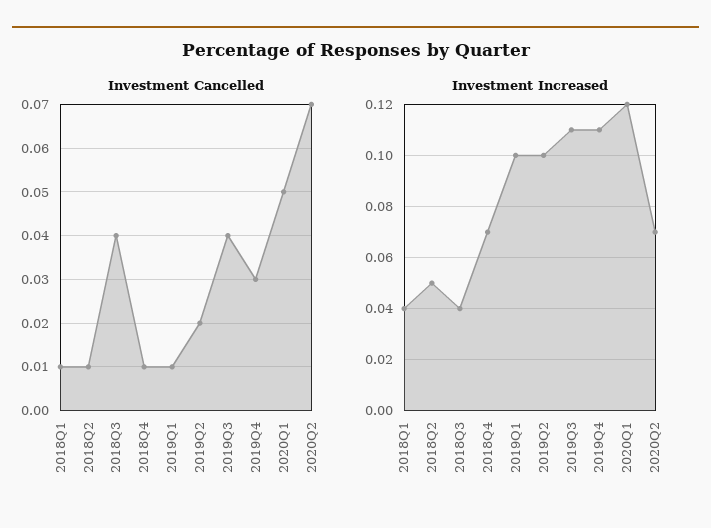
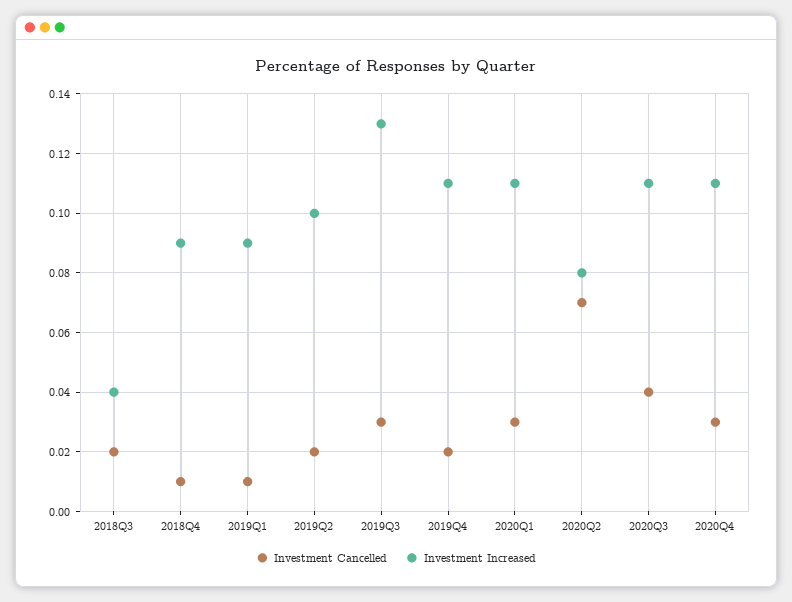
Investment Cancelled, 2018Q1: 0.01 -> none
Investment Cancelled, 2018Q2: 0.01 -> none
Investment Cancelled, 2018Q3: 0.04 -> 0.02
Investment Cancelled, 2019Q3: 0.04 -> 0.03
Investment Cancelled, 2019Q4: 0.03 -> 0.02
Investment Cancelled, 2020Q1: 0.05 -> 0.03
Investment Increased, 2018Q1: 0.04 -> none
Investment Increased, 2018Q2: 0.05 -> none
Investment Increased, 2018Q4: 0.07 -> 0.09
Investment Increased, 2019Q1: 0.1 -> 0.09
Investment Increased, 2019Q3: 0.11 -> 0.13
Investment Increased, 2020Q1: 0.12 -> 0.11
Investment Increased, 2020Q2: 0.07 -> 0.08
Investment Cancelled, 2020Q3: none -> 0.04
Investment Increased, 2020Q3: none -> 0.11
Investment Cancelled, 2020Q4: none -> 0.03
Investment Increased, 2020Q4: none -> 0.11

